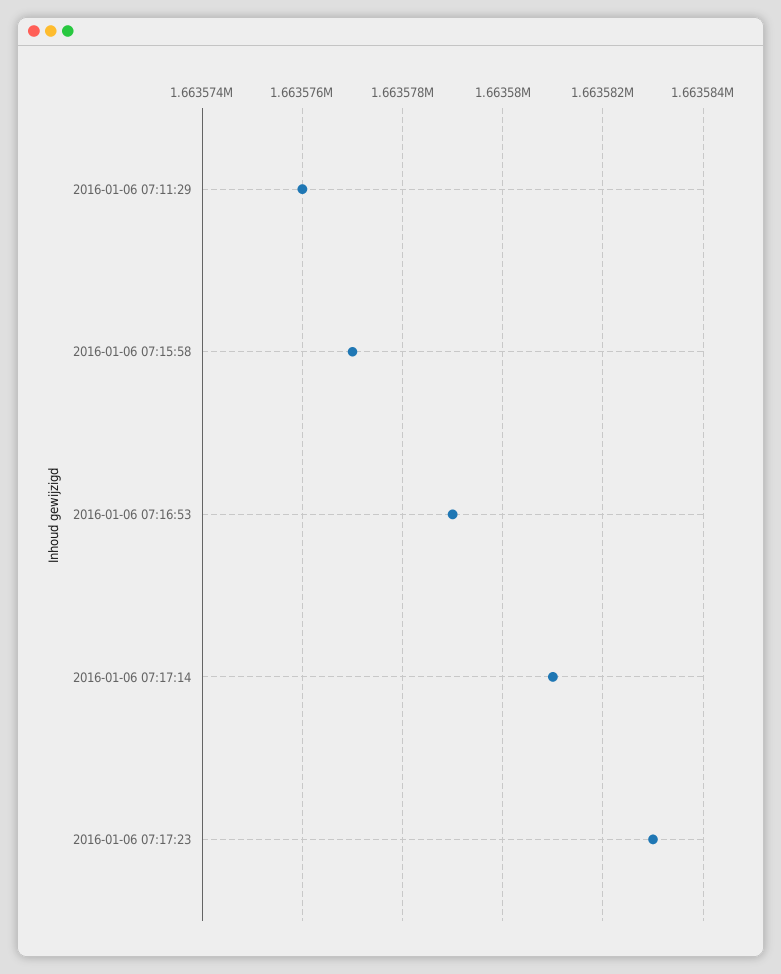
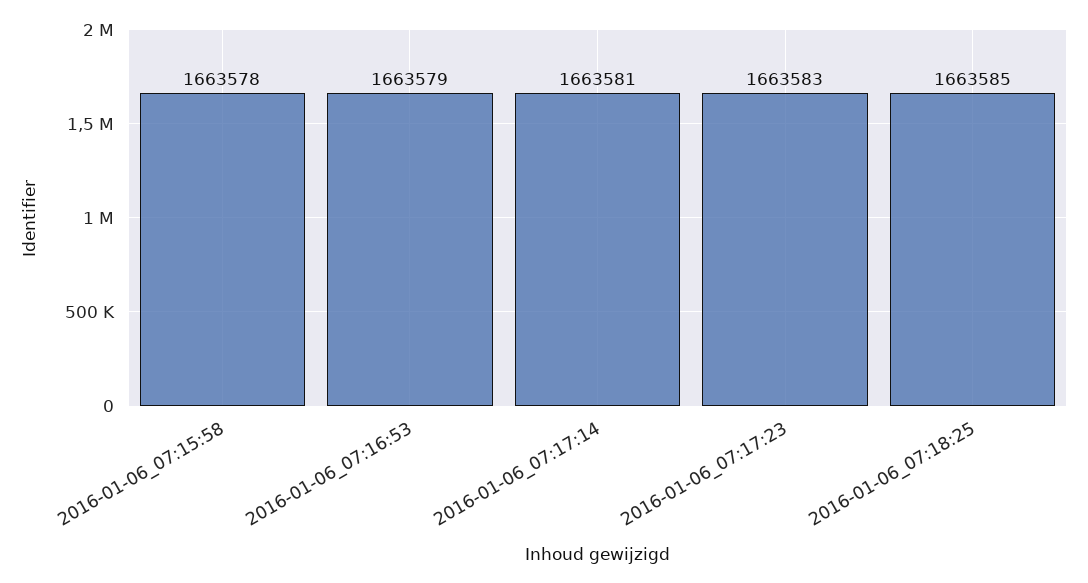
2016-01-06 07:11:29: 1663576 -> none
2016-01-06 07:15:58: 1663577 -> 1663578
2016-01-06_07:18:25: none -> 1663585

